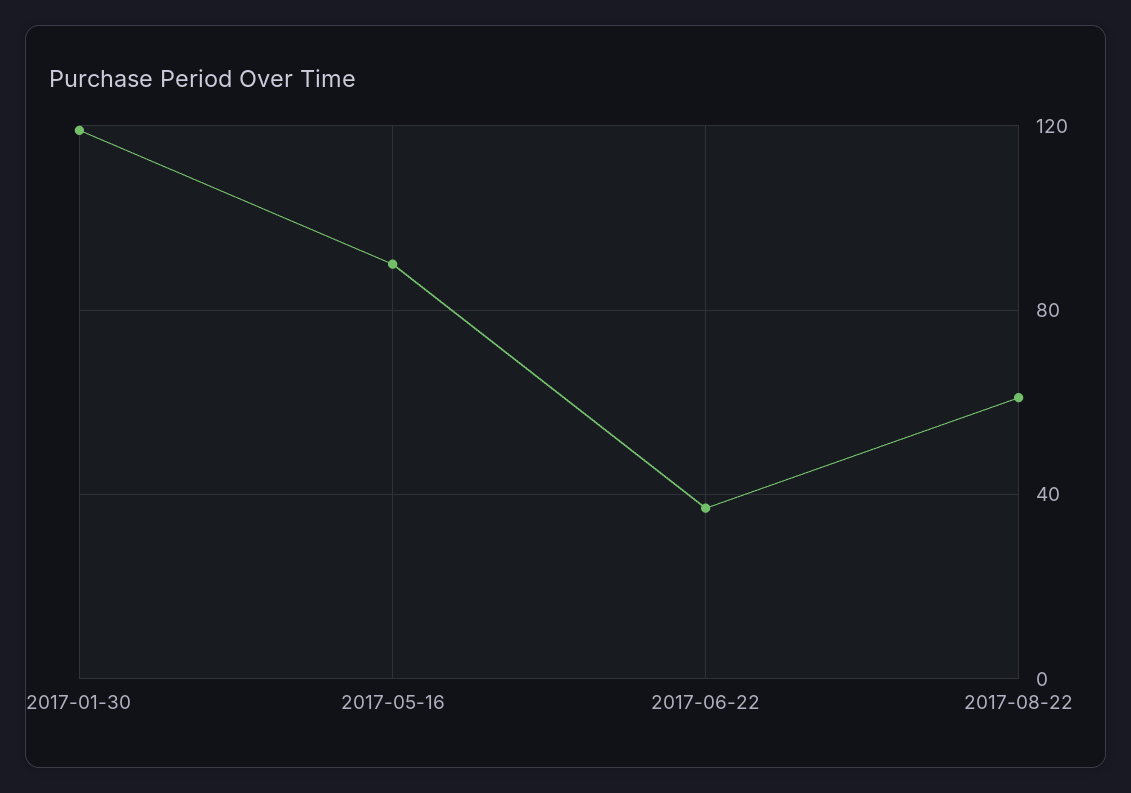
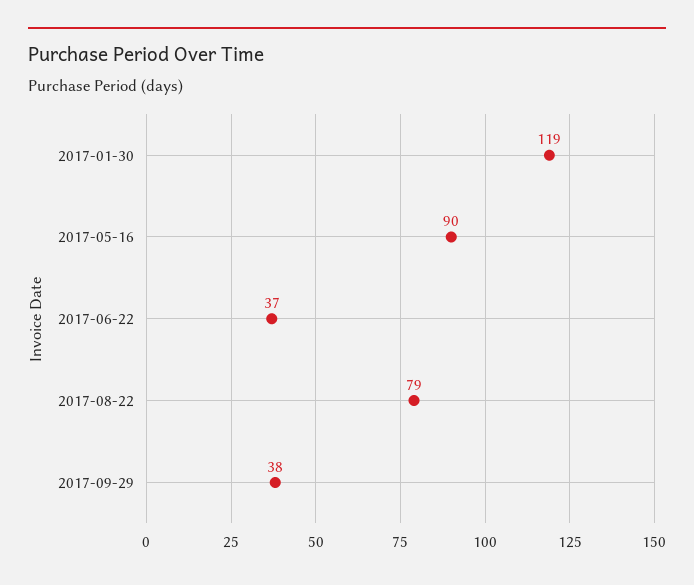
2017-08-22: 60 -> 79
2017-09-29: none -> 38

